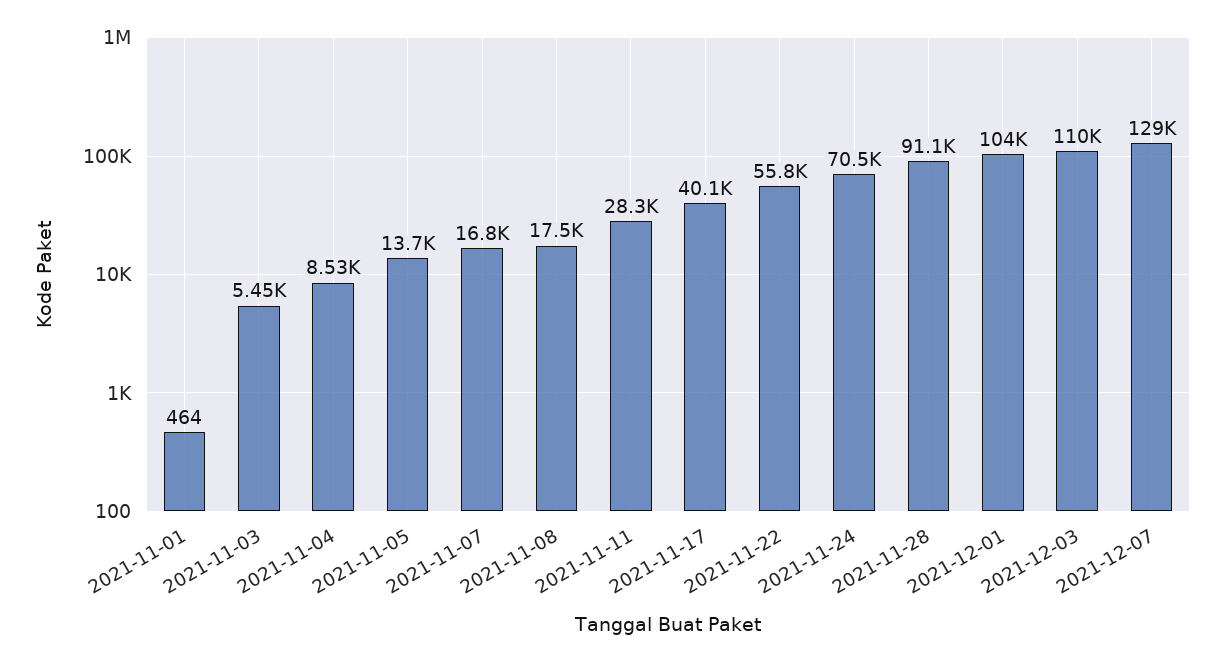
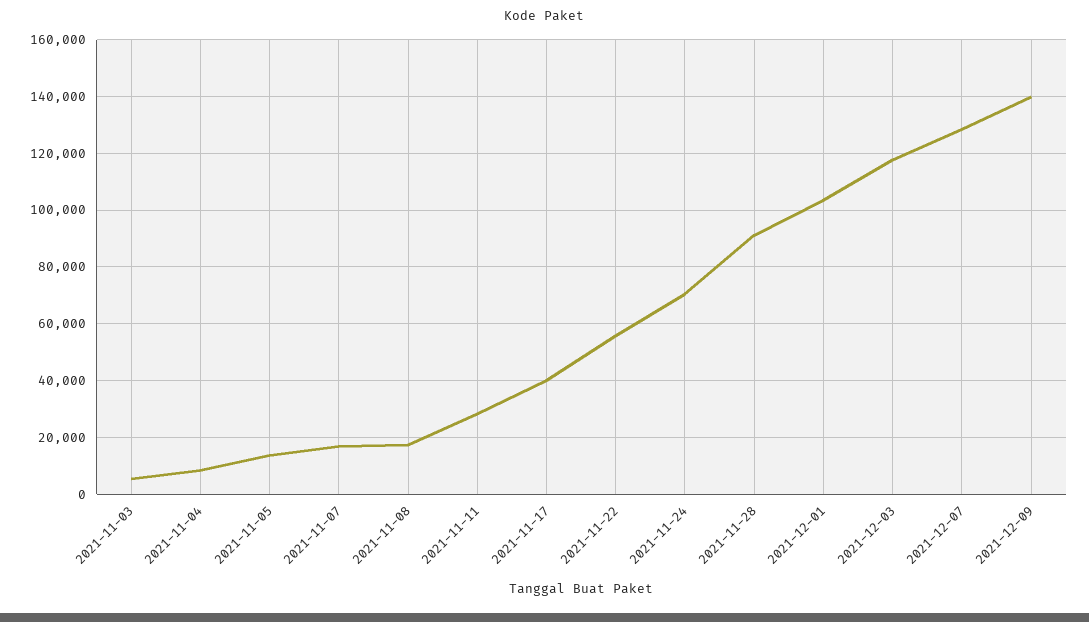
2021-11-01: 464 -> none
2021-12-03: 110000 -> 117500
2021-12-09: none -> 140000

